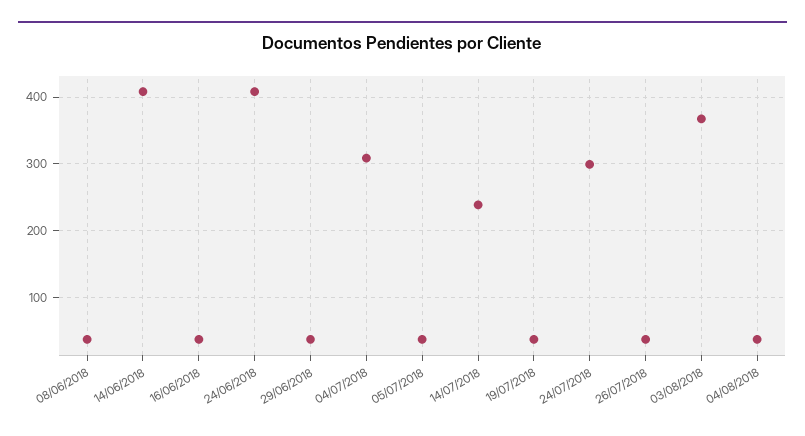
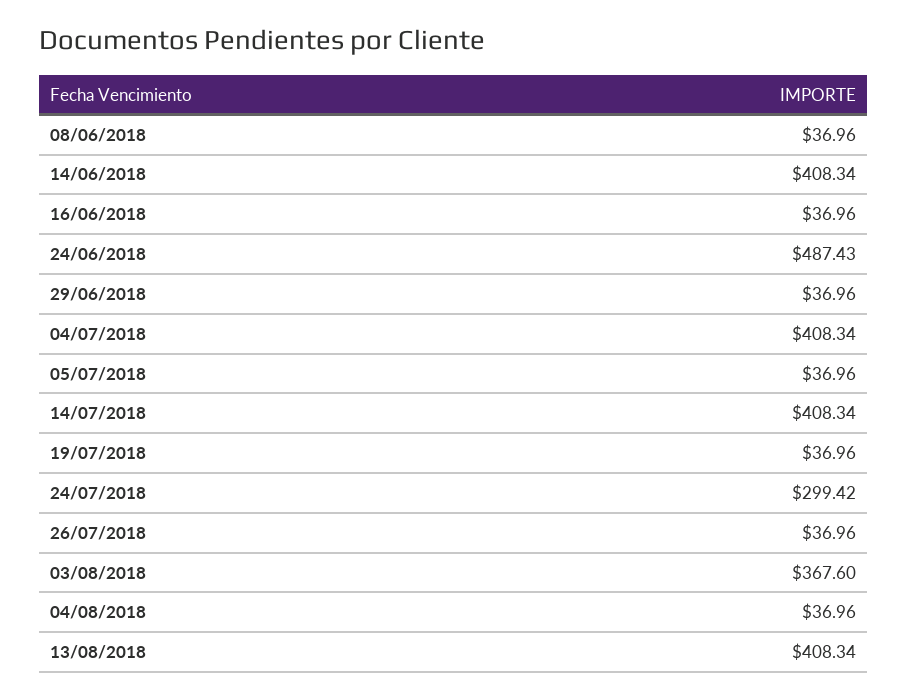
24/06/2018: 410 -> 487.43
04/07/2018: 310 -> 408.34
14/07/2018: 240 -> 408.34
13/08/2018: none -> 408.34

